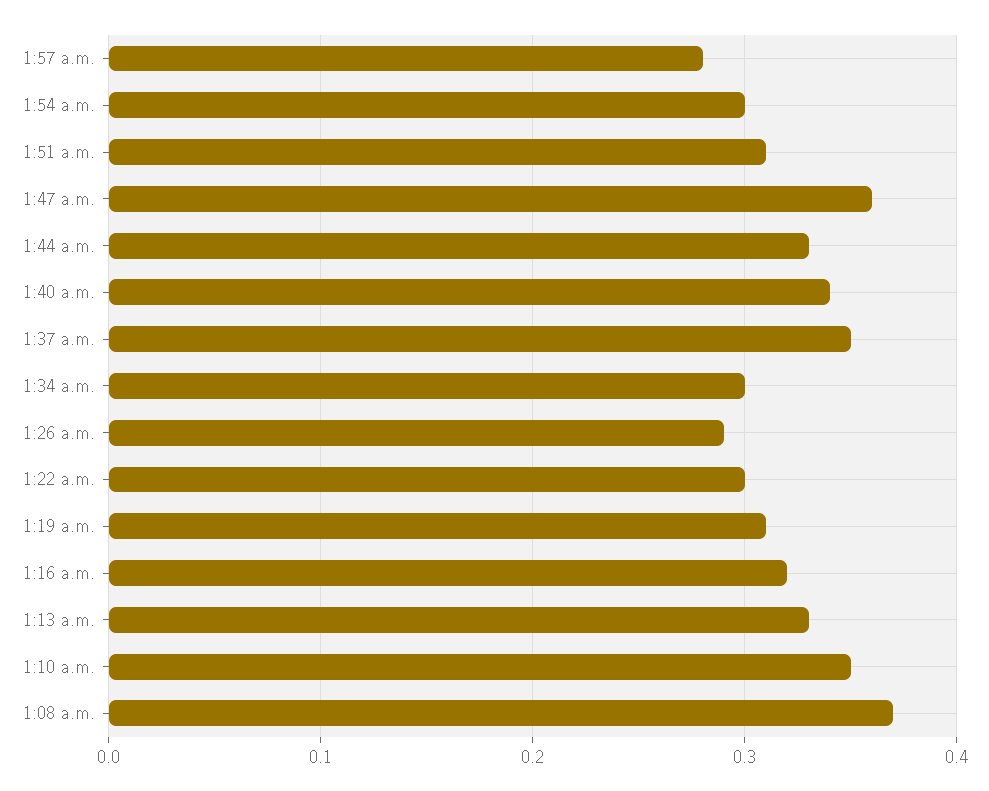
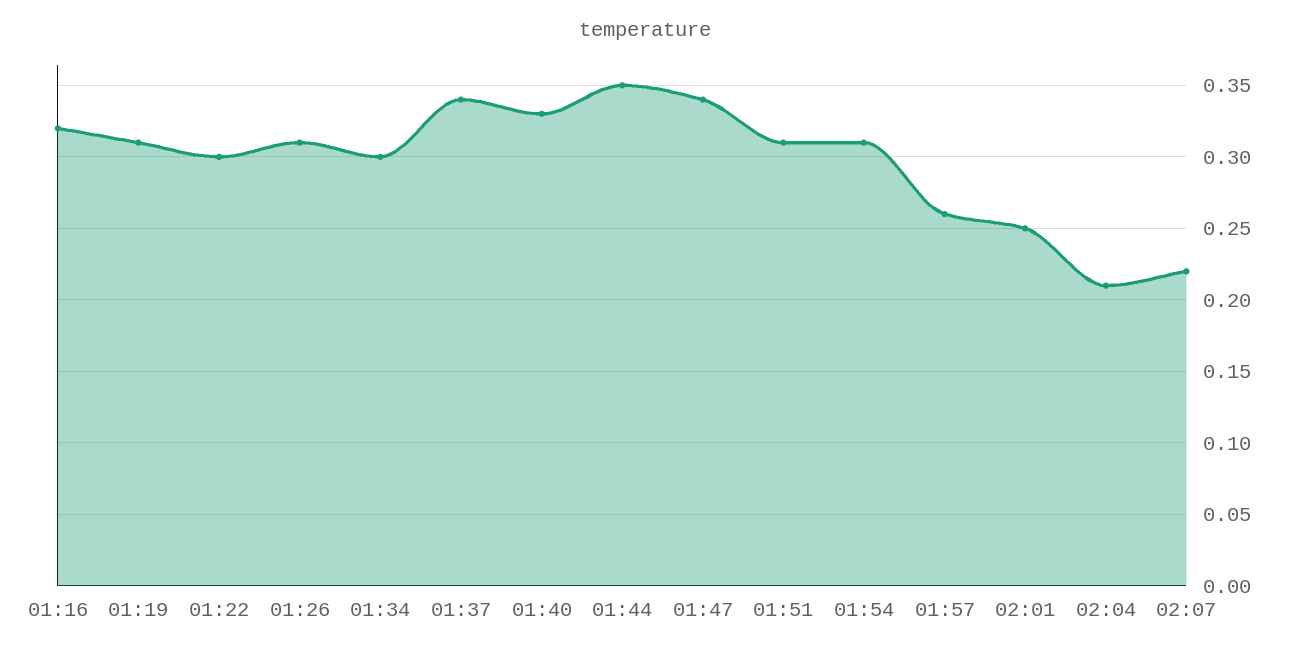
1:57 a.m.: 0.28 -> 0.26
1:54 a.m.: 0.3 -> 0.31
1:47 a.m.: 0.36 -> 0.34
1:44 a.m.: 0.33 -> 0.35
1:40 a.m.: 0.34 -> 0.33
1:37 a.m.: 0.35 -> 0.34
1:26 a.m.: 0.29 -> 0.31
1:13 a.m.: 0.33 -> none
1:10 a.m.: 0.35 -> none
1:08 a.m.: 0.37 -> none
02:01: none -> 0.25
02:04: none -> 0.21
02:07: none -> 0.22

